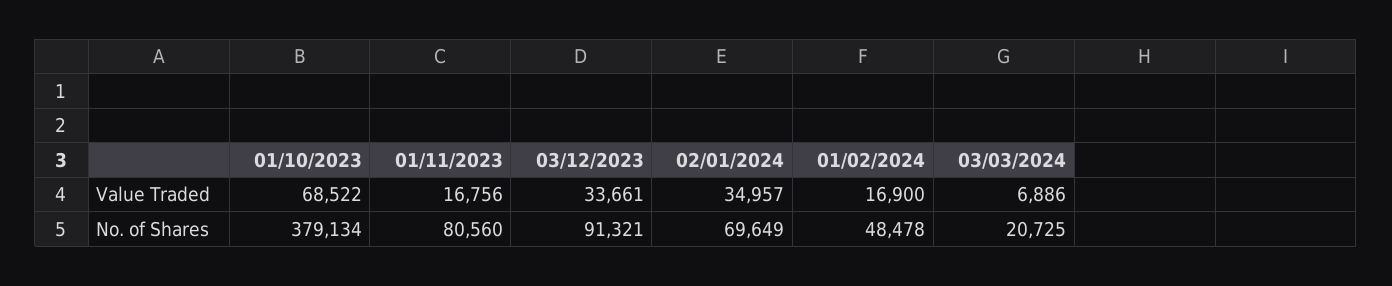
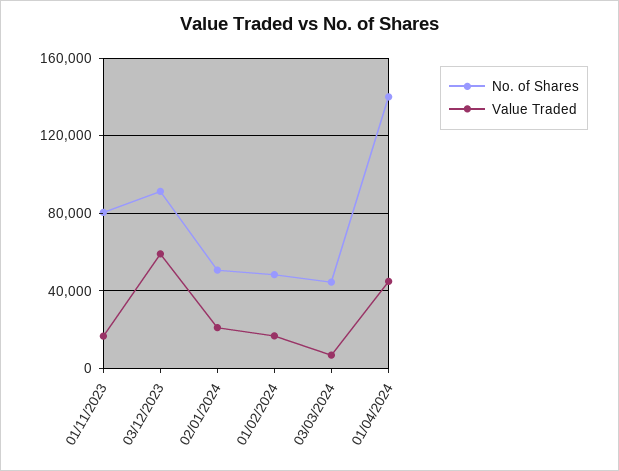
Value Traded, 01/10/2023: 68522 -> none
Value Traded, 03/12/2023: 33661 -> 60000
Value Traded, 02/01/2024: 34957 -> 20000
No. of Shares, 01/10/2023: 379134 -> none
No. of Shares, 02/01/2024: 69649 -> 50000
No. of Shares, 03/03/2024: 20725 -> 45000
No. of Shares, 01/04/2024: none -> 140000
Value Traded, 01/04/2024: none -> 45000

